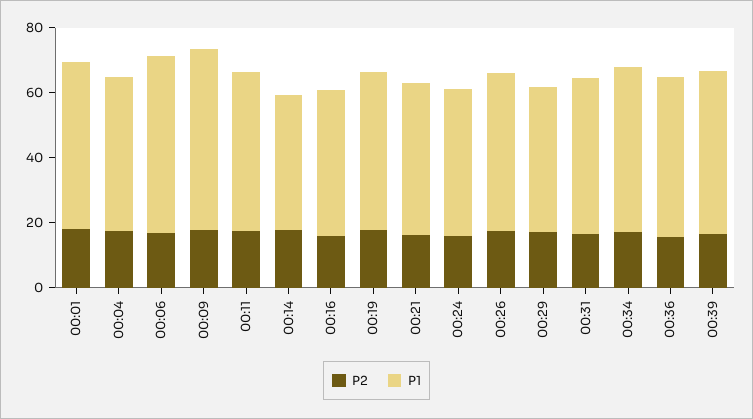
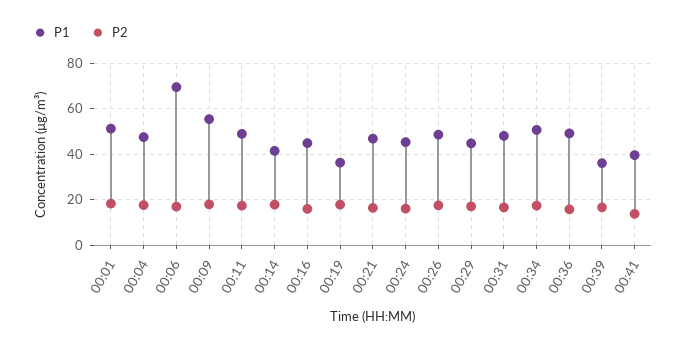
P1, 00:06: 55 -> 70
P1, 00:19: 50 -> 35
P1, 00:39: 50 -> 35
P1, 00:41: none -> 40
P2, 00:41: none -> 15

